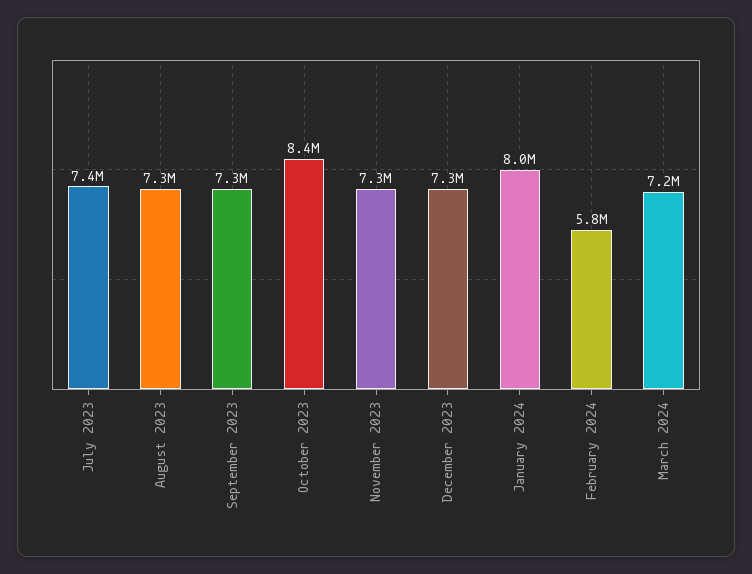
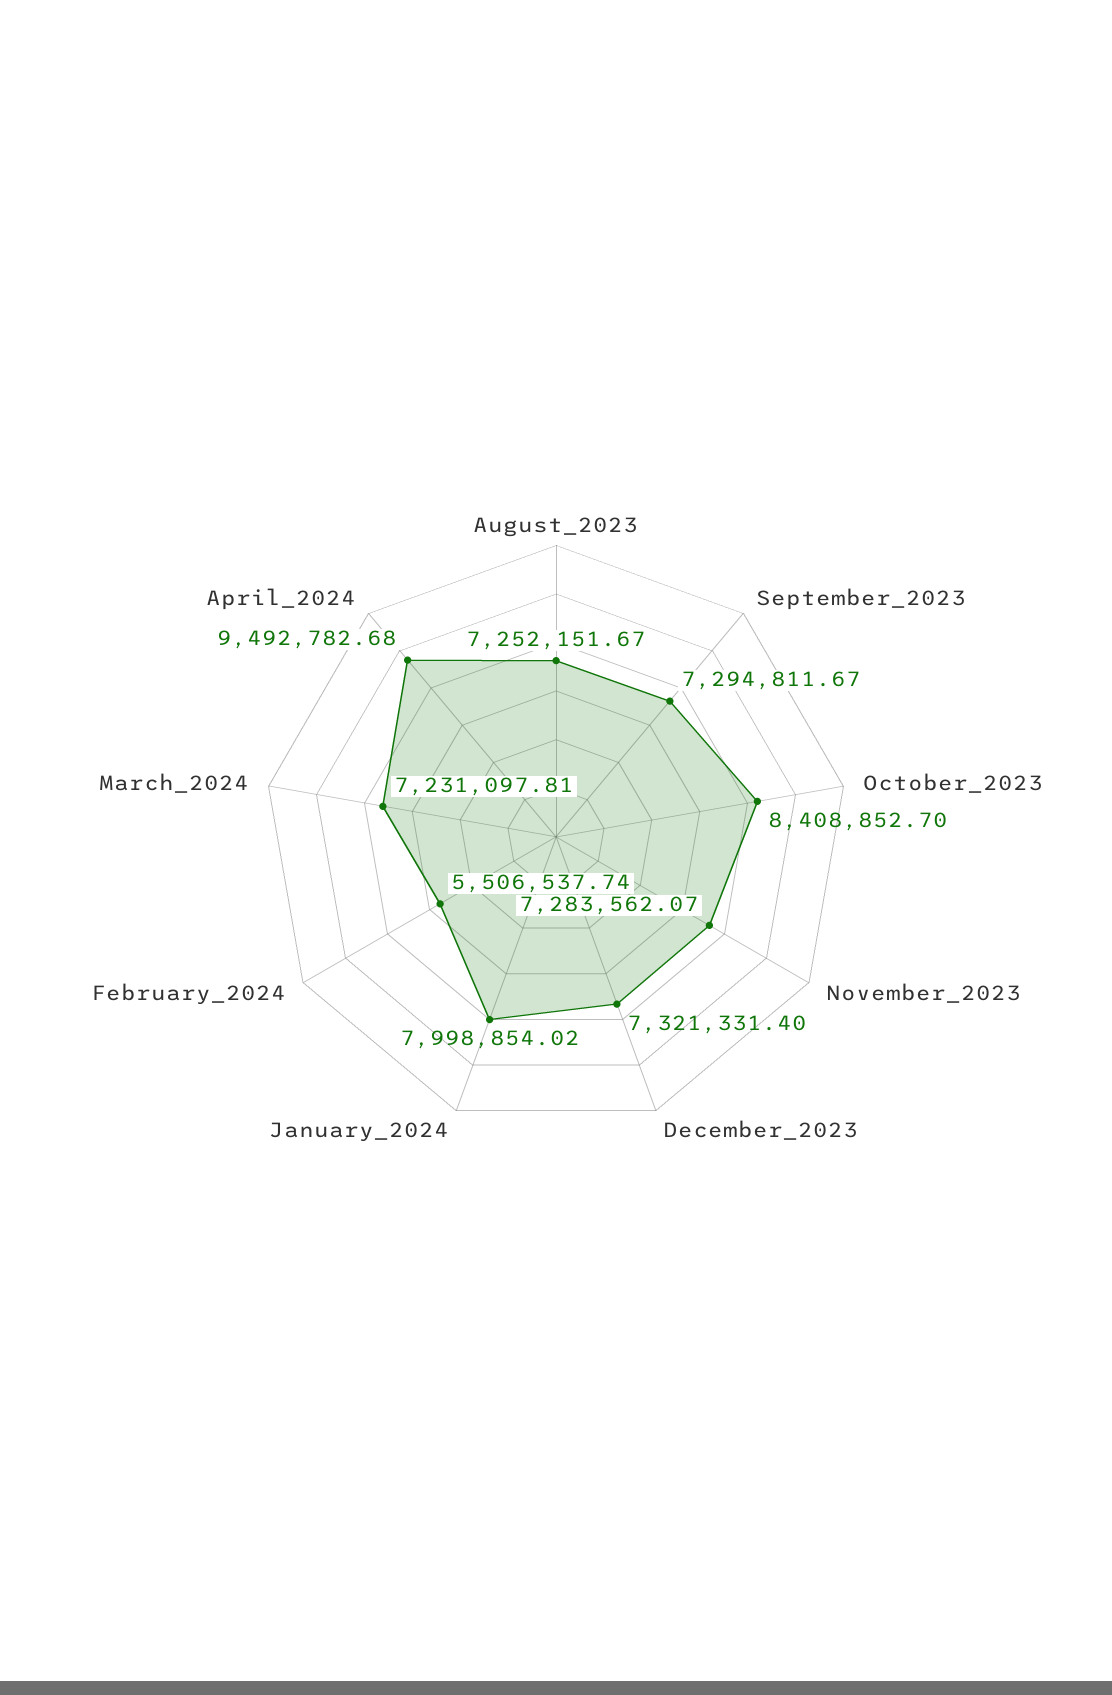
July 2023: 7400000 -> none
February 2024: 5800000 -> 5506537.74
April_2024: none -> 9492782.68

